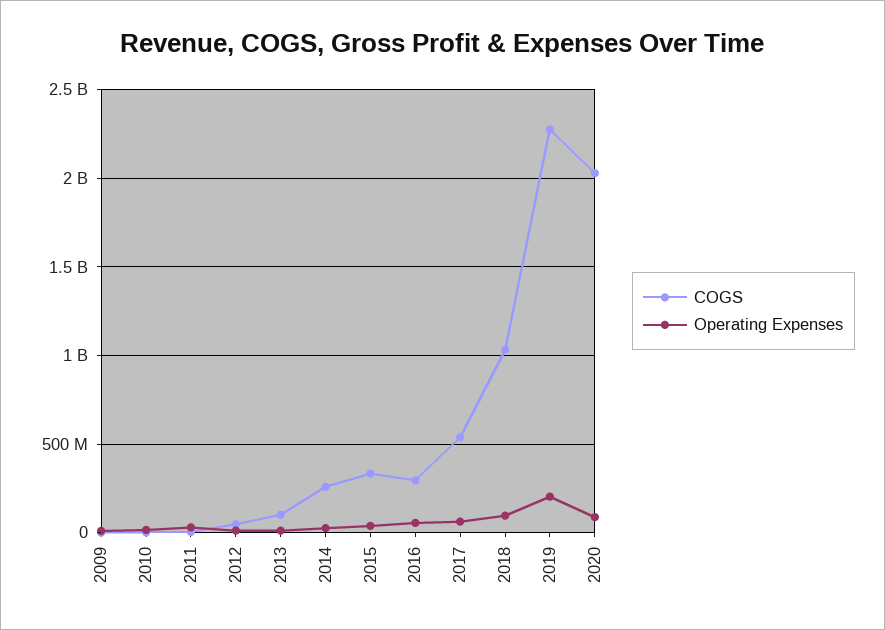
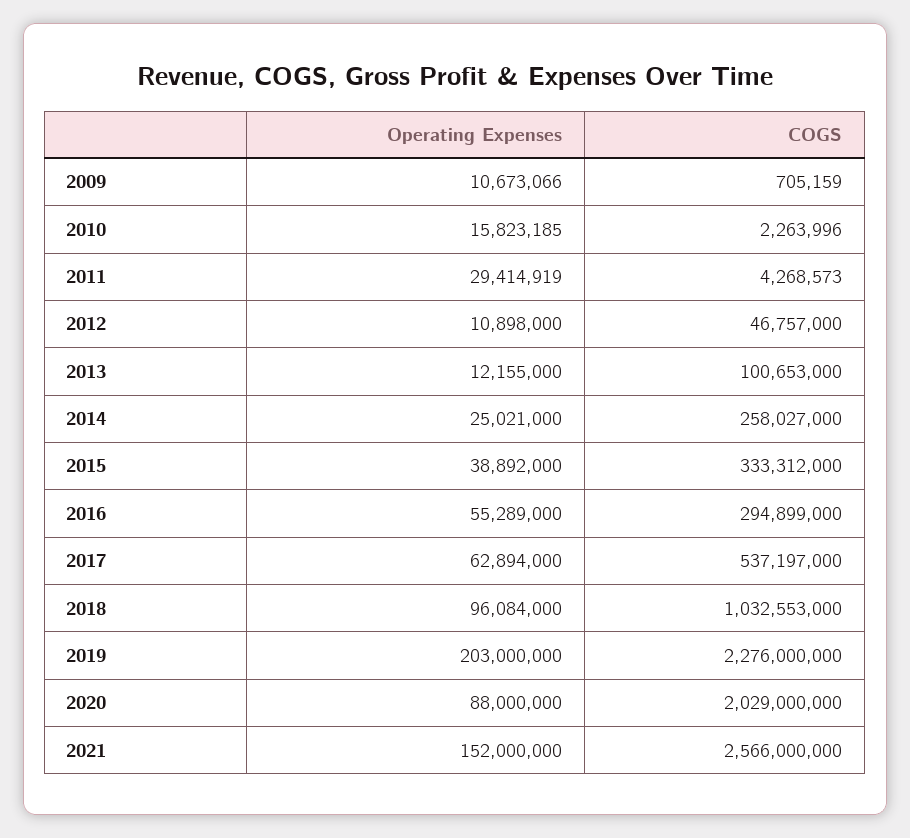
Operating Expenses, 2021: none -> 152000000
COGS, 2021: none -> 2566000000

